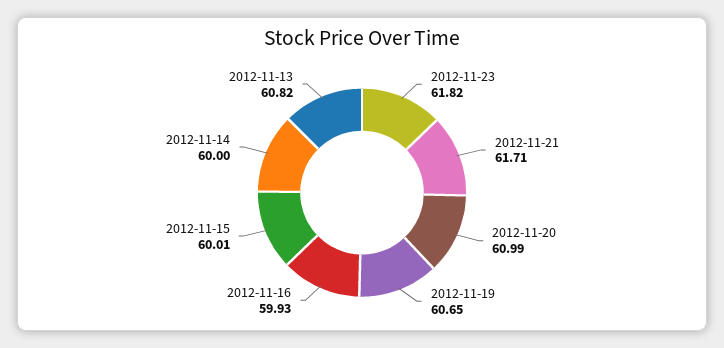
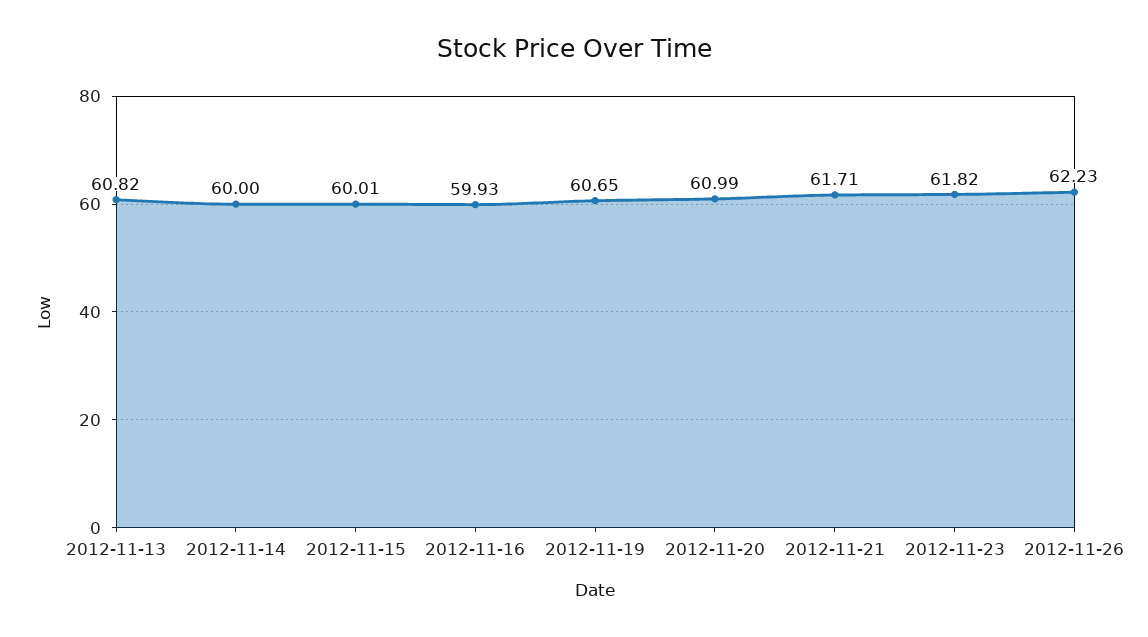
2012-11-26: none -> 62.23

